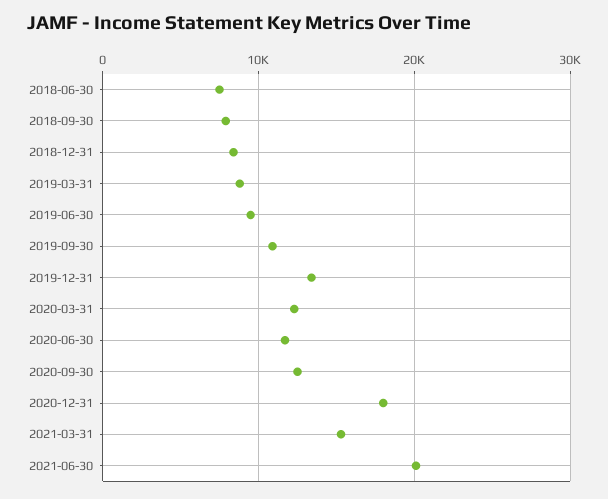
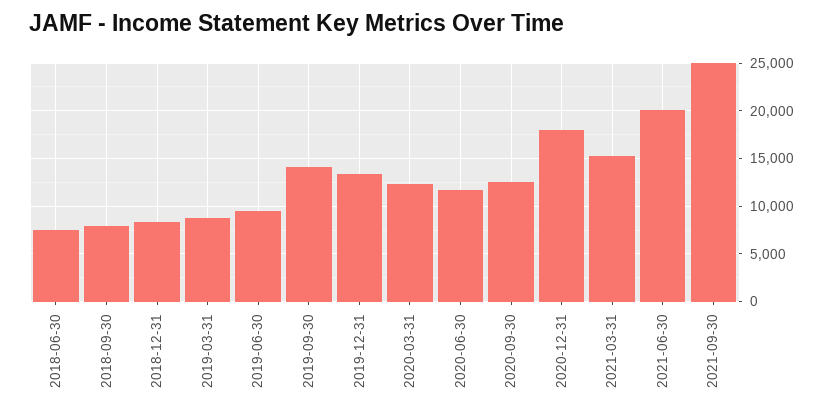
2019-09-30: 11000 -> 14000
2021-09-30: none -> 25000

